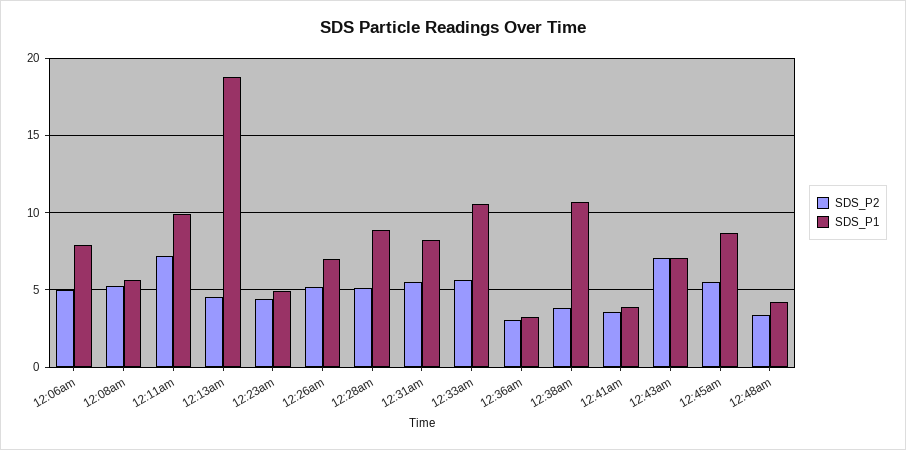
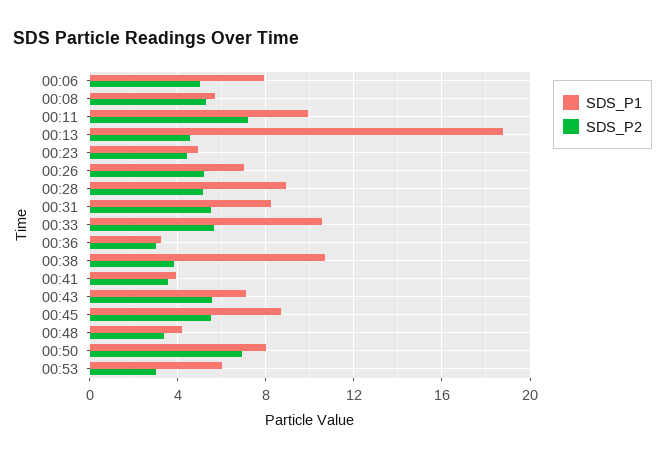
SDS_P2, 12:43am: 7 -> 5.5
SDS_P1, 00:50: none -> 8
SDS_P2, 00:50: none -> 7
SDS_P1, 00:53: none -> 6
SDS_P2, 00:53: none -> 3

